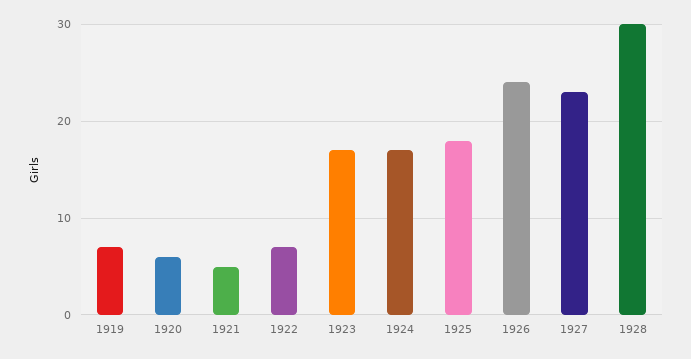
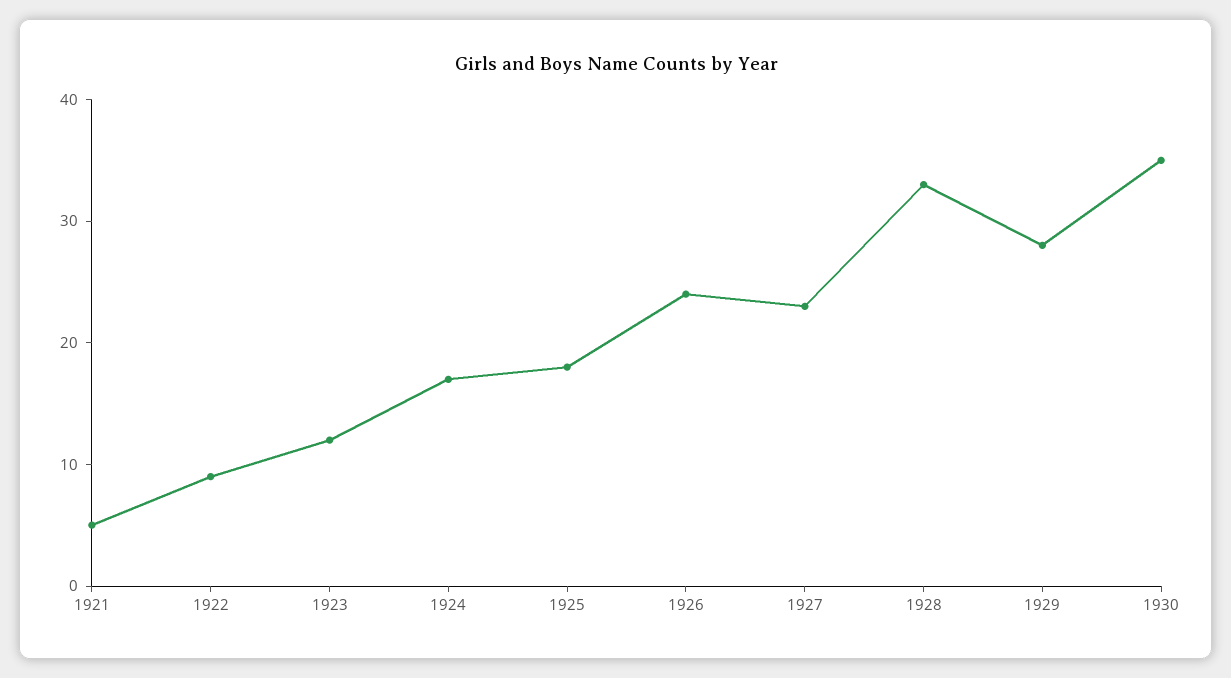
1919: 7 -> none
1920: 6 -> none
1922: 7 -> 9
1923: 17 -> 12
1928: 30 -> 33
1929: none -> 28
1930: none -> 35

